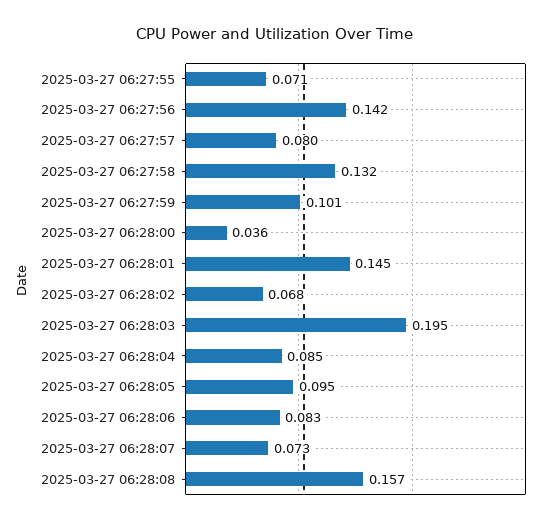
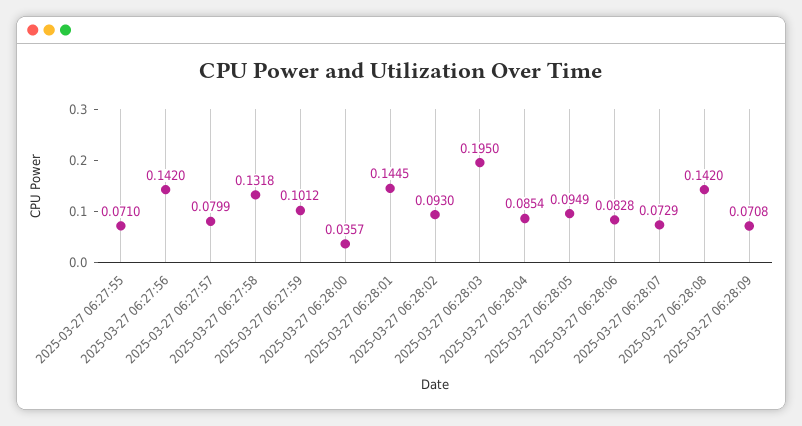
2025-03-27 06:28:02: 0.068 -> 0.093
2025-03-27 06:28:08: 0.157 -> 0.142
2025-03-27 06:28:09: none -> 0.0708

